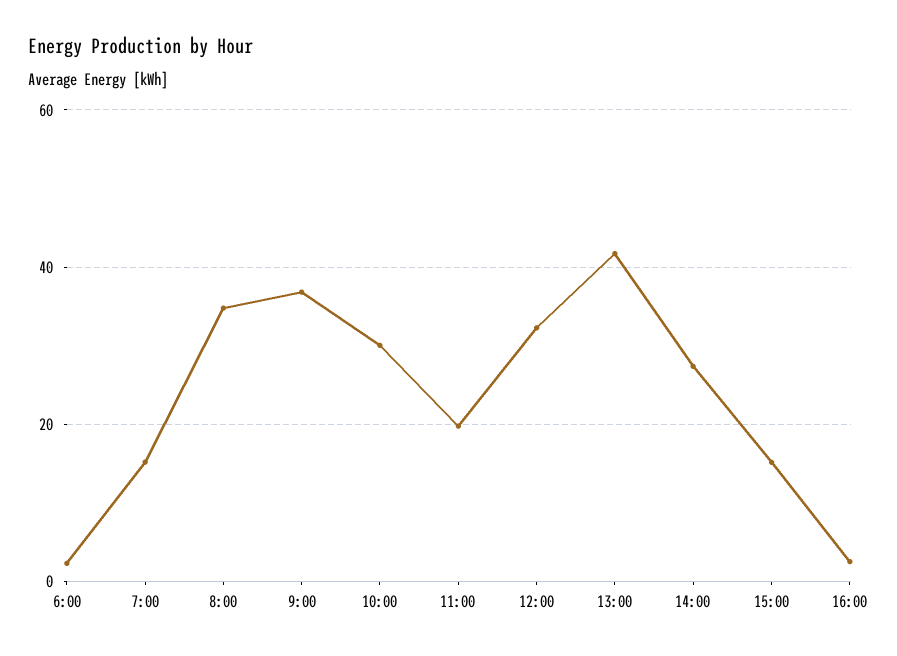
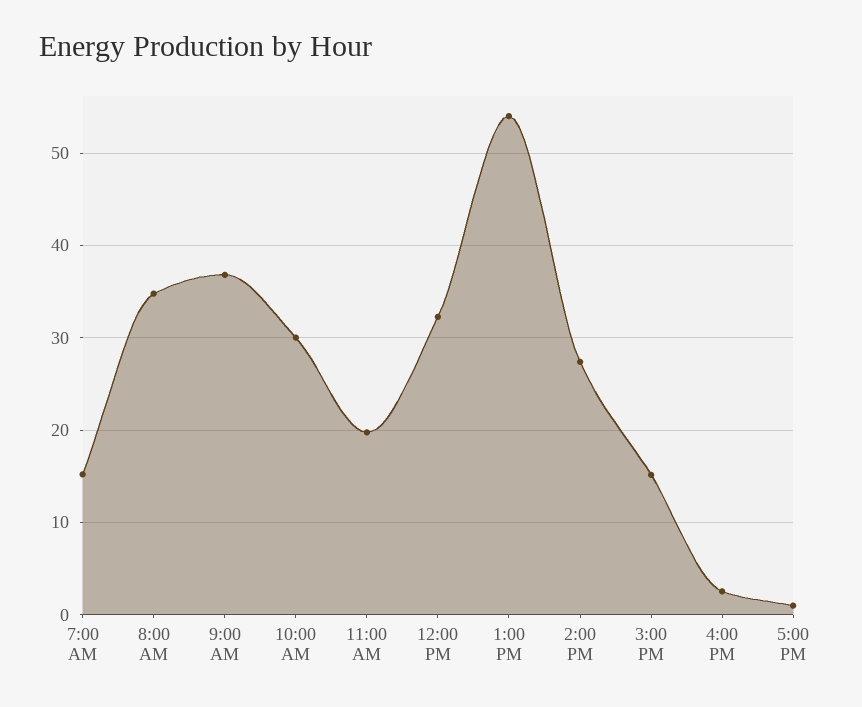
6:00: 2 -> none
13:00: 42 -> 54
5:00 PM: none -> 1

